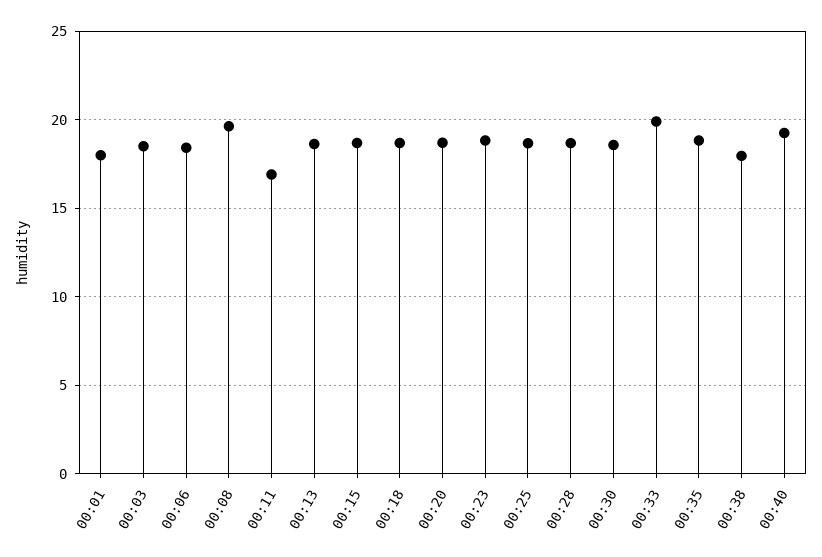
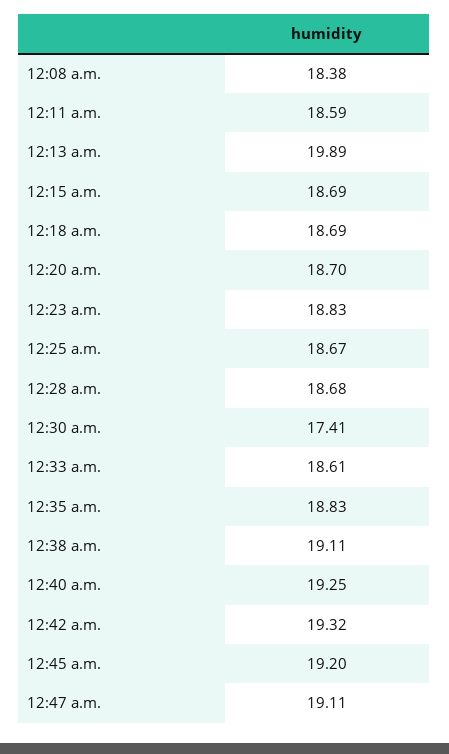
00:01: 18 -> none
00:03: 18.5 -> none
00:06: 18.5 -> none
00:08: 19.5 -> 18.38
00:11: 17 -> 18.59
00:13: 18.5 -> 19.89
00:30: 18.5 -> 17.41
00:33: 20 -> 18.61
00:38: 18 -> 19.11
12:42 a.m.: none -> 19.32
12:45 a.m.: none -> 19.2
12:47 a.m.: none -> 19.11

